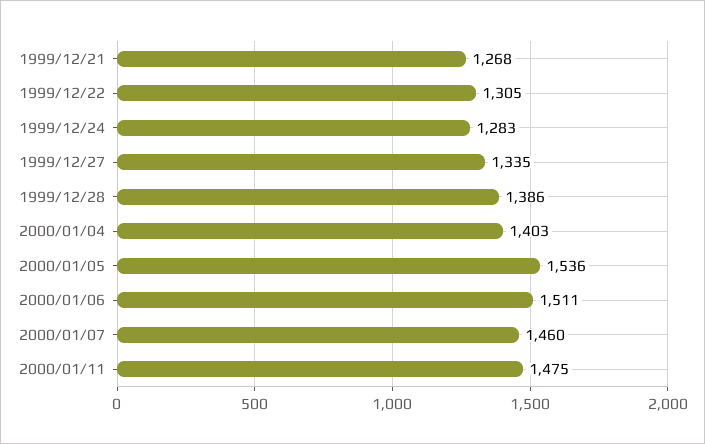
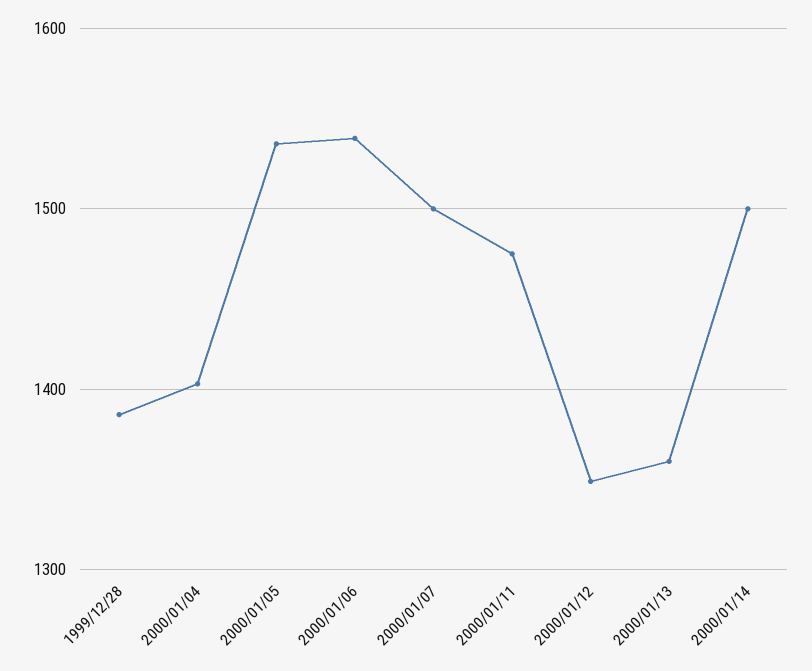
1999/12/21: 1268 -> none
1999/12/22: 1305 -> none
1999/12/24: 1283 -> none
1999/12/27: 1335 -> none
2000/01/06: 1511 -> 1540
2000/01/07: 1460 -> 1500
2000/01/12: none -> 1350
2000/01/13: none -> 1360
2000/01/14: none -> 1500

